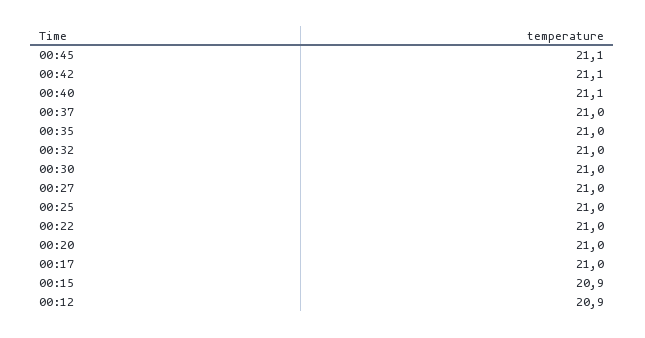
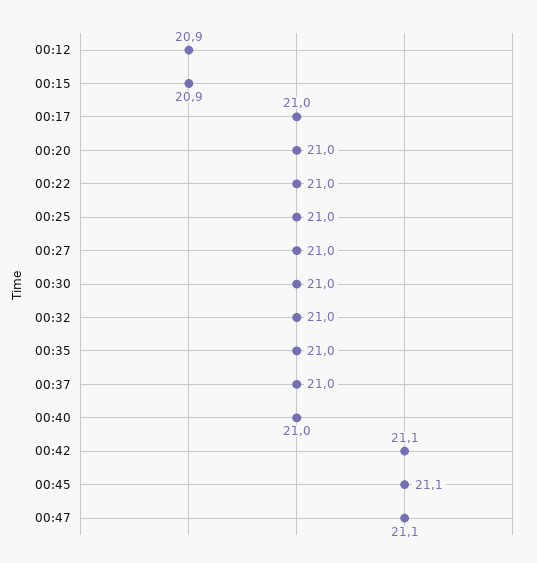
00:40: 21.1 -> 21
00:47: none -> 21.1

